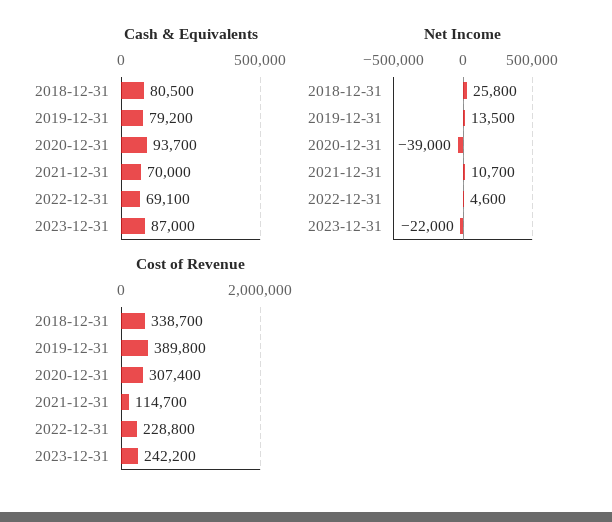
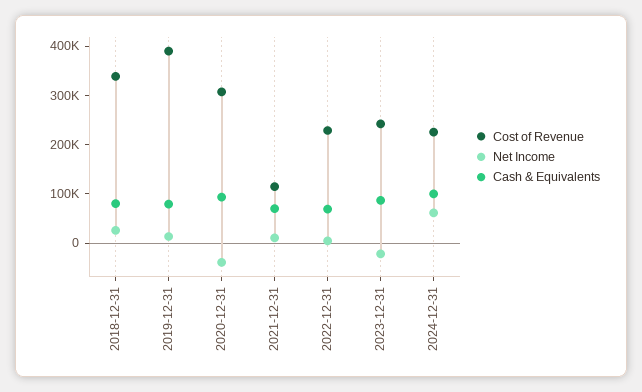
Cost of Revenue, 2024-12-31: none -> 220000
Net Income, 2024-12-31: none -> 60000
Cash & Equivalents, 2024-12-31: none -> 100000

